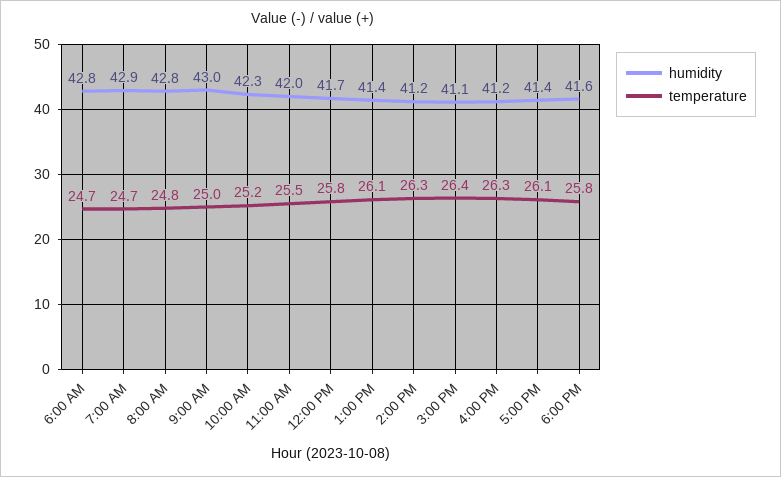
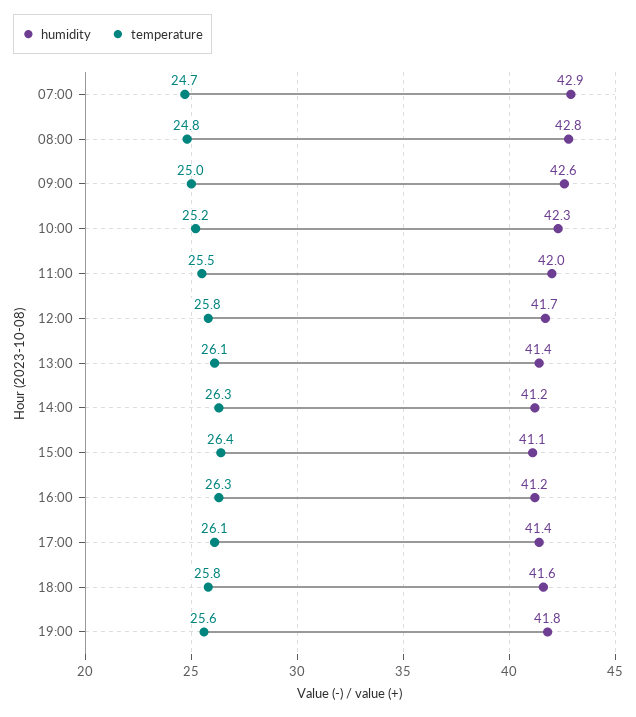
humidity, 6:00 AM: 42.8 -> none
temperature, 6:00 AM: 24.7 -> none
humidity, 9:00 AM: 43 -> 42.6
humidity, 19:00: none -> 41.8
temperature, 19:00: none -> 25.6

